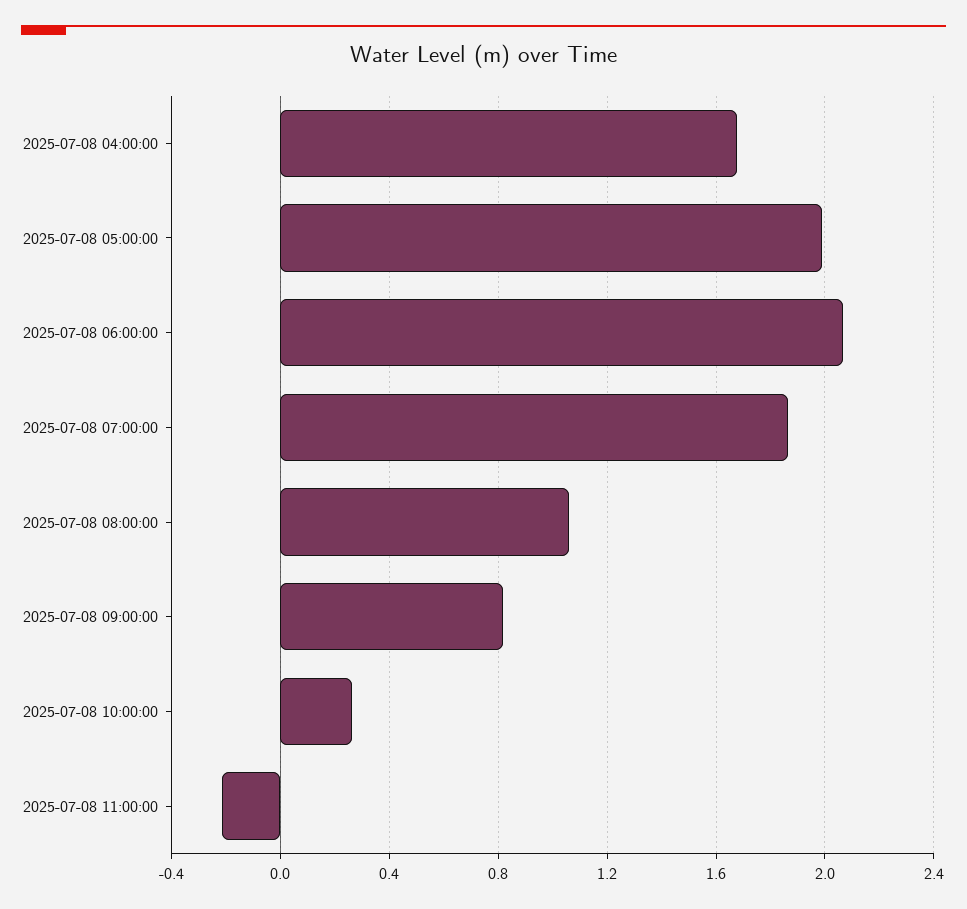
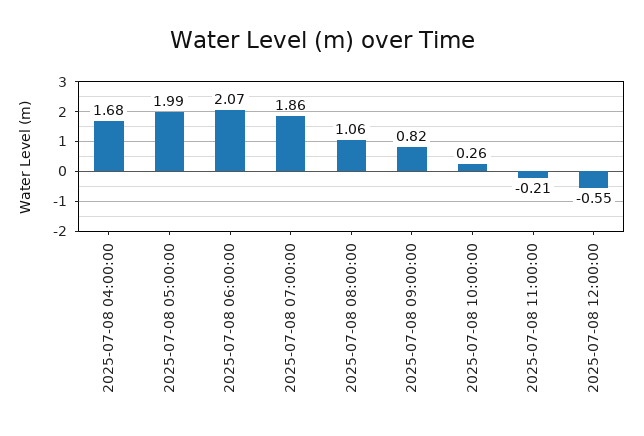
2025-07-08 12:00:00: none -> -0.55

